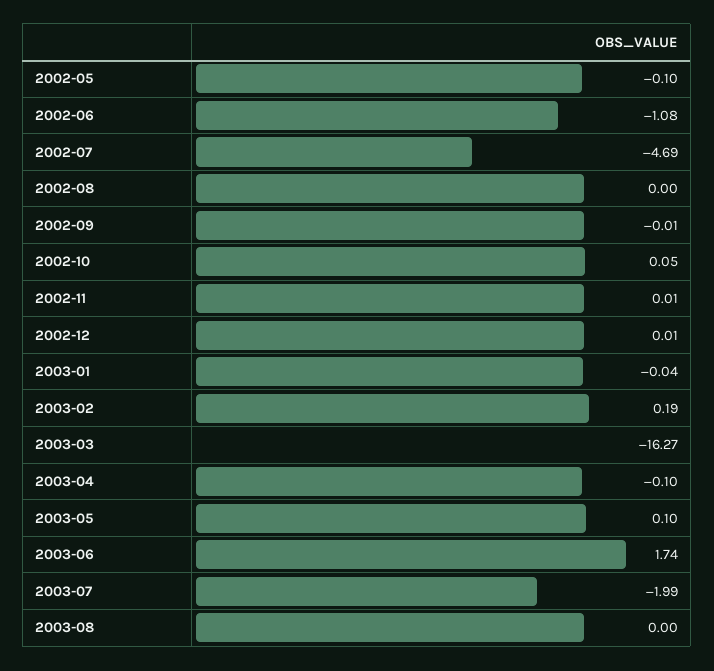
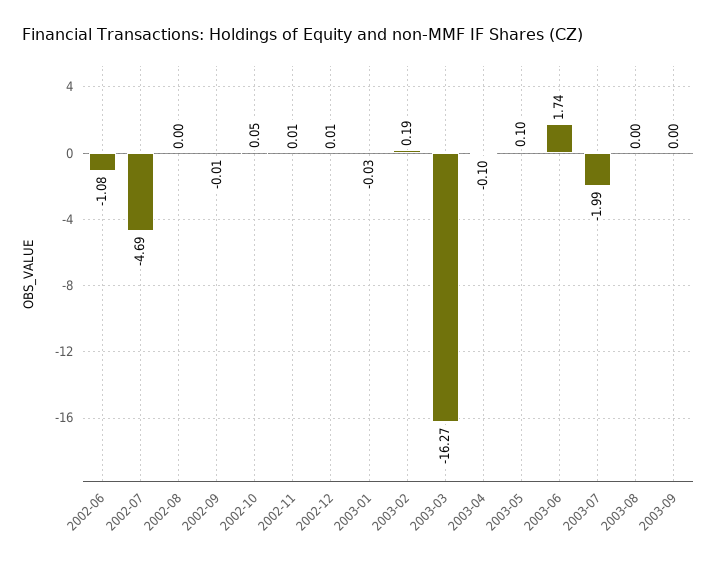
2002-05: -0.1 -> none
2003-01: -0.04 -> -0.03
2003-09: none -> 0

